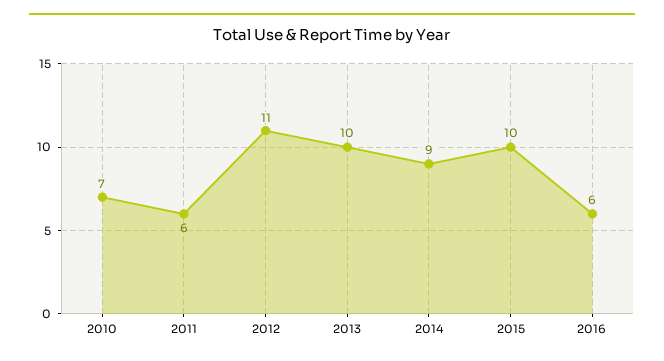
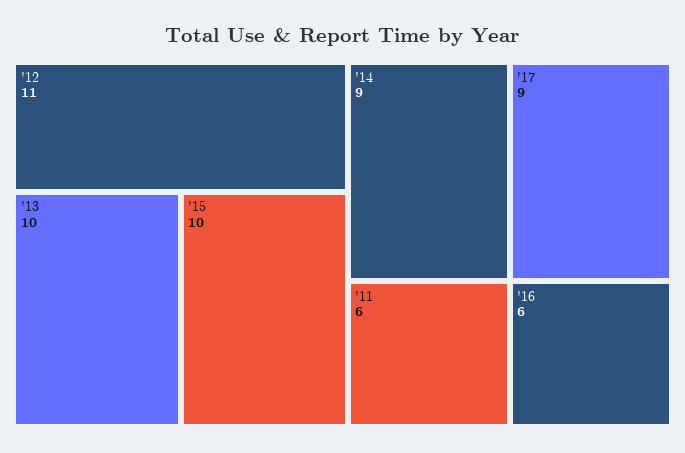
2010: 7 -> none
'17: none -> 9

